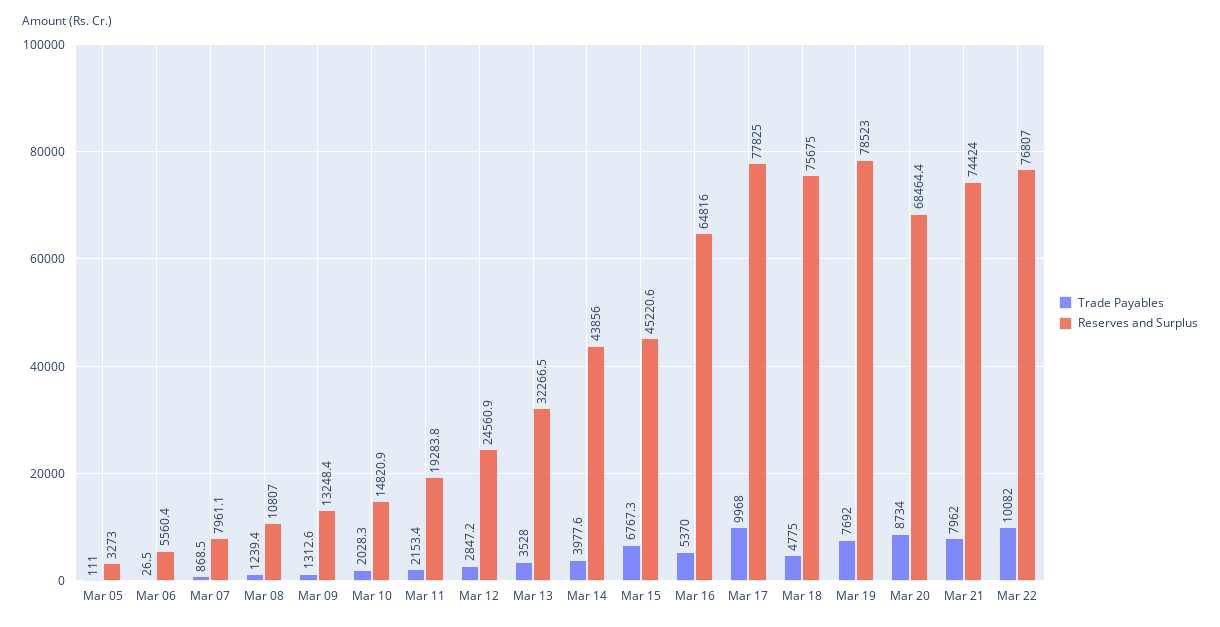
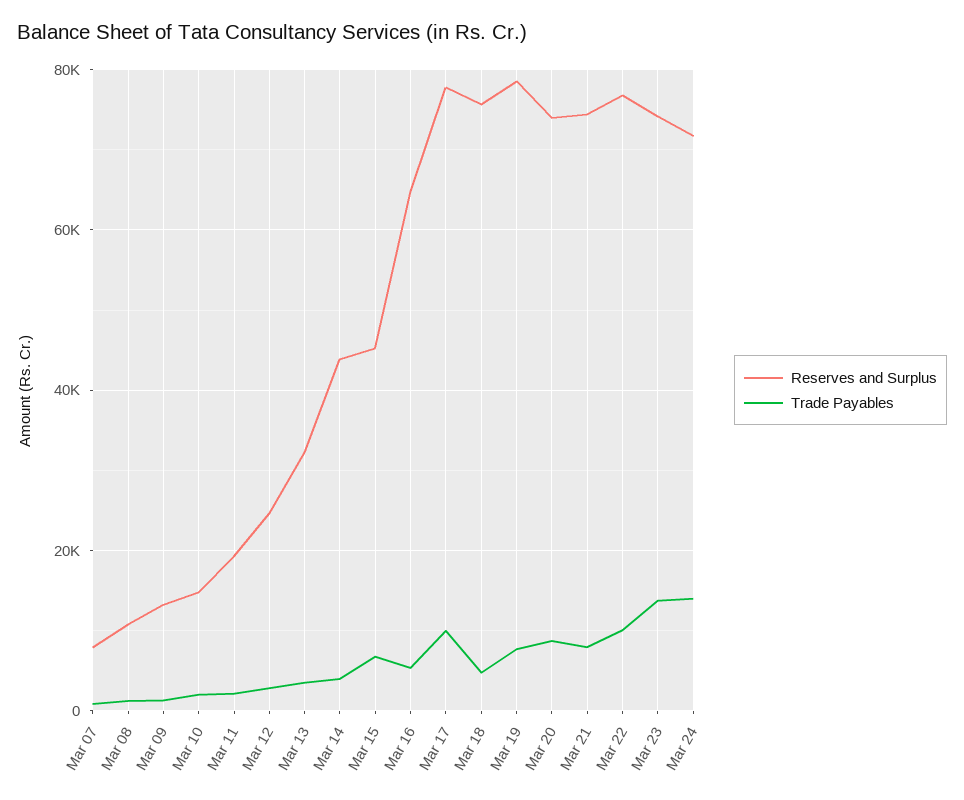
Trade Payables, Mar 05: 111 -> none
Reserves and Surplus, Mar 05: 3273 -> none
Trade Payables, Mar 06: 26.5 -> none
Reserves and Surplus, Mar 06: 5560.4 -> none
Reserves and Surplus, Mar 20: 68464.4 -> 74000
Reserves and Surplus, Mar 23: none -> 74000
Trade Payables, Mar 23: none -> 14000
Reserves and Surplus, Mar 24: none -> 72000
Trade Payables, Mar 24: none -> 14000

